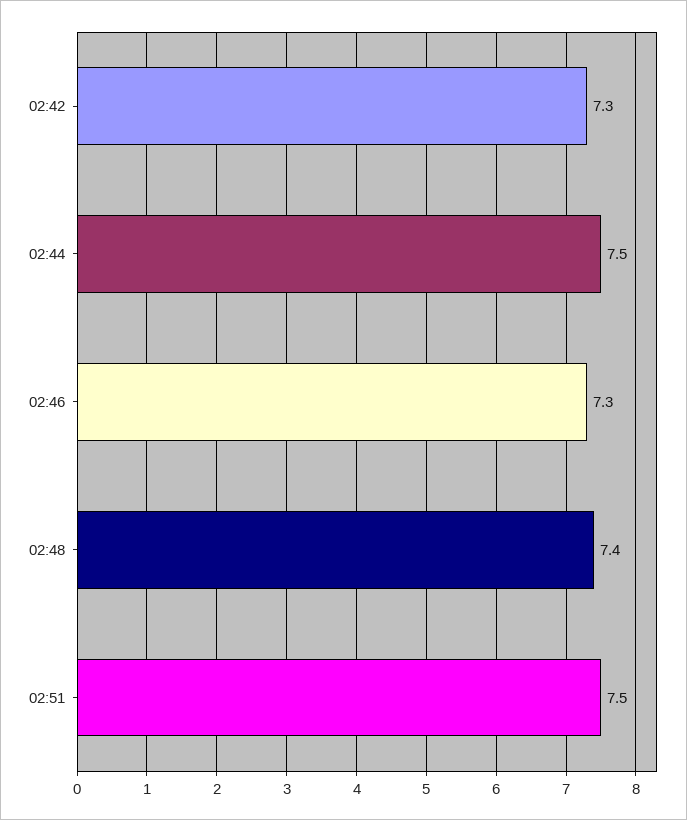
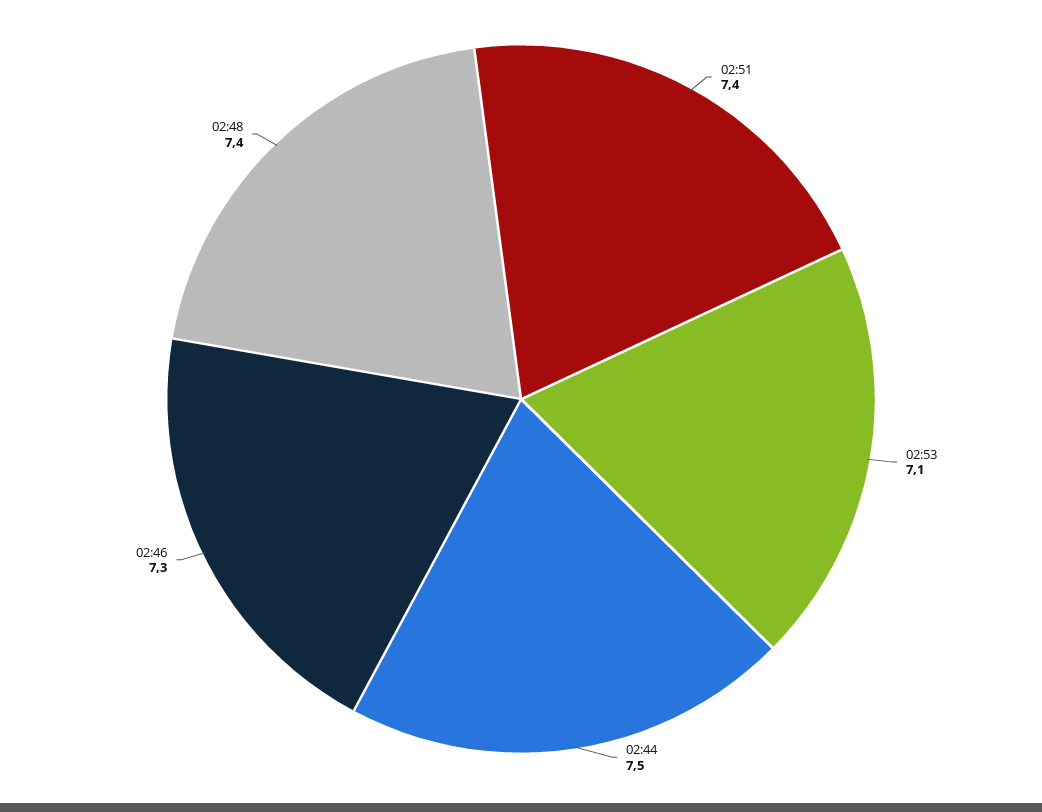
02:42: 7.3 -> none
02:51: 7.5 -> 7.4
02:53: none -> 7.1

